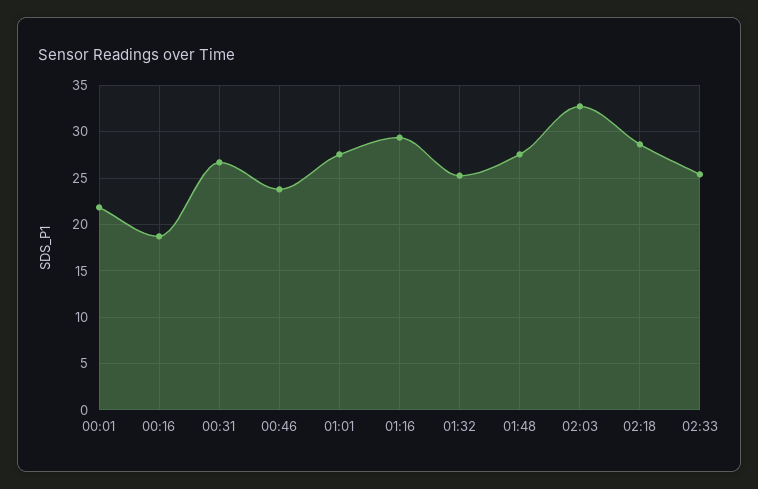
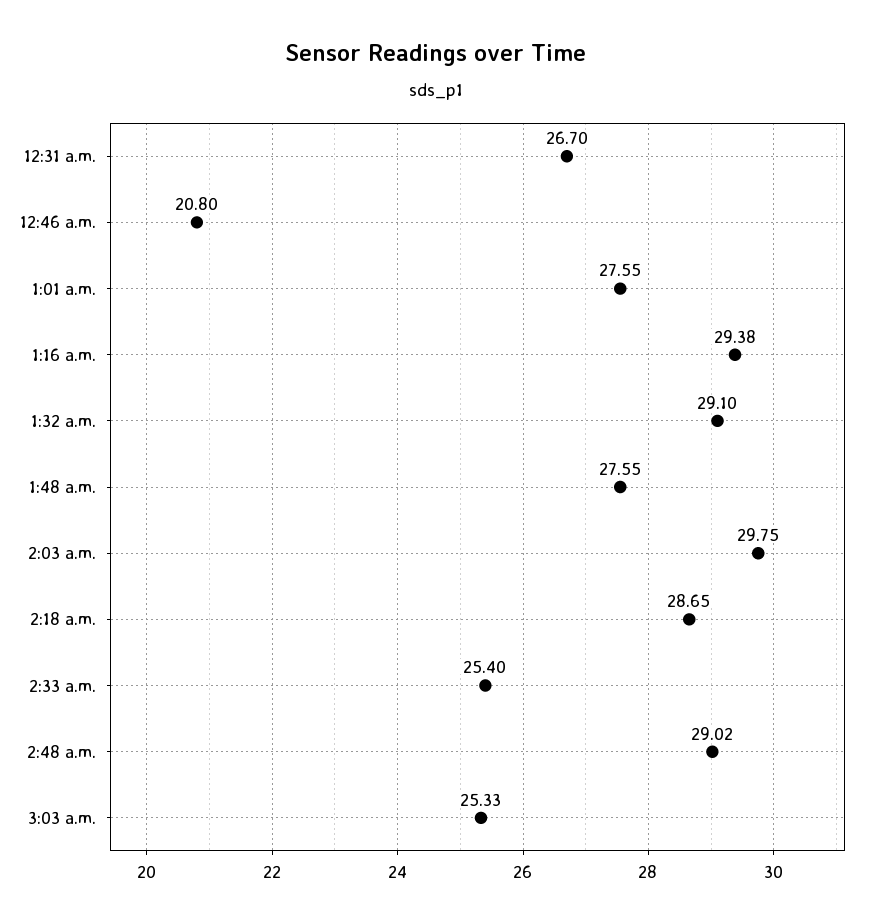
00:01: 22 -> none
00:16: 19 -> none
00:46: 24 -> 20.8
01:32: 25 -> 29.1
02:03: 33 -> 29.75
2:48 a.m.: none -> 29.02
3:03 a.m.: none -> 25.33

